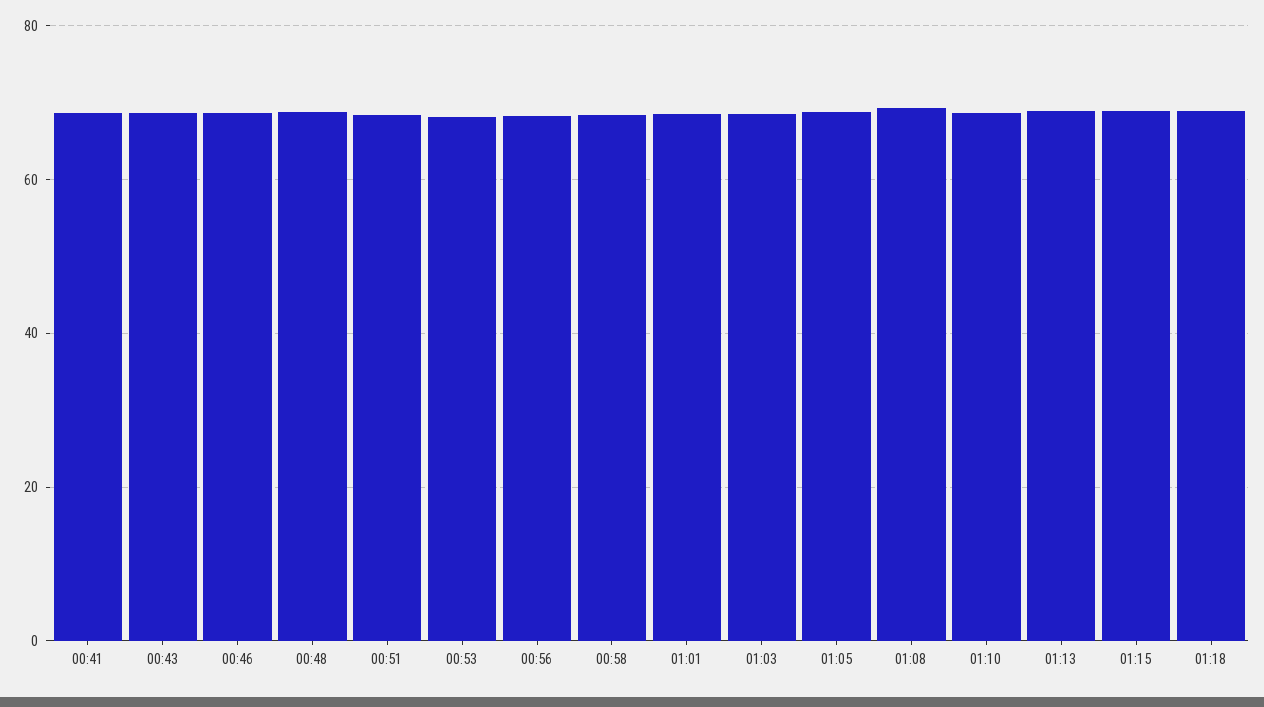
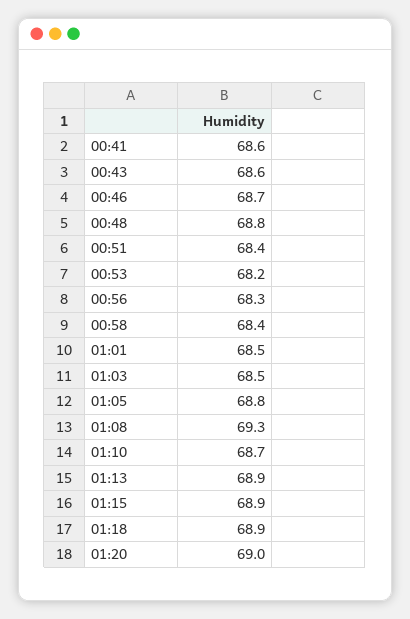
01:20: none -> 69

